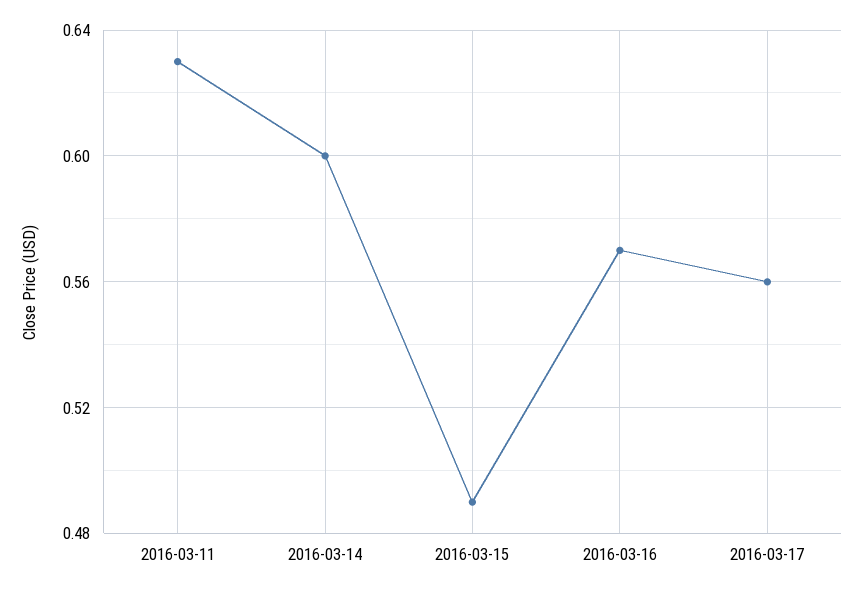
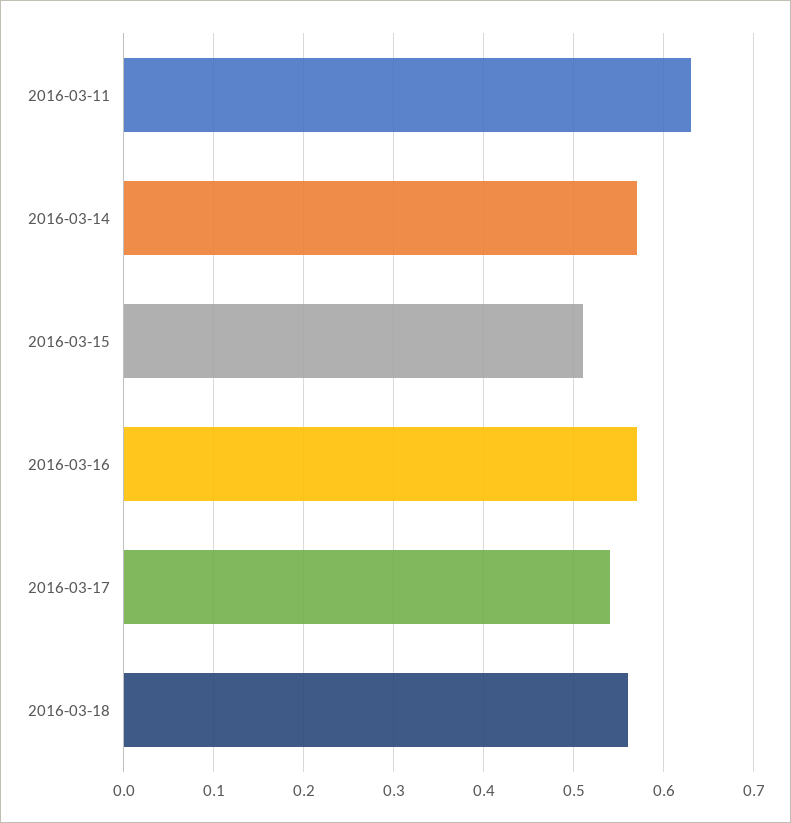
2016-03-14: 0.6 -> 0.57
2016-03-15: 0.49 -> 0.51
2016-03-17: 0.56 -> 0.54
2016-03-18: none -> 0.56

